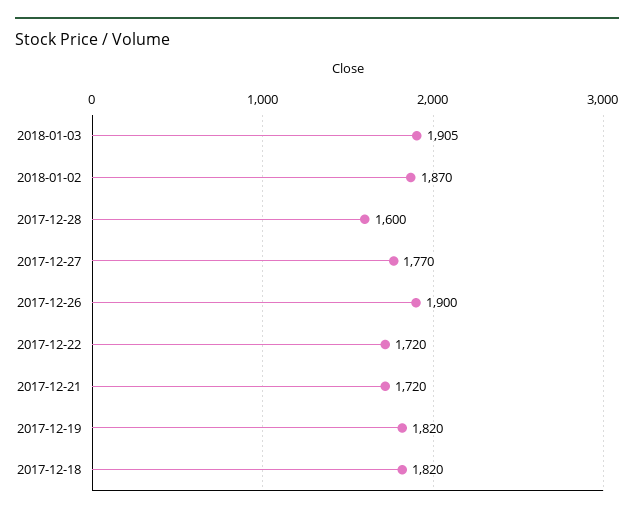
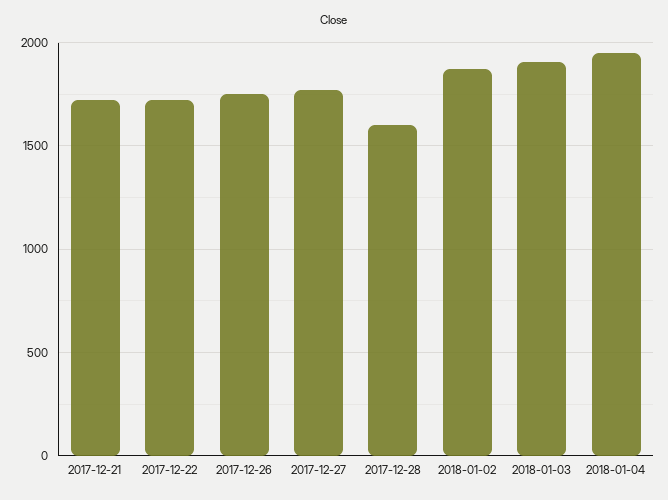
2017-12-26: 1900 -> 1750
2017-12-19: 1820 -> none
2017-12-18: 1820 -> none
2018-01-04: none -> 1950

